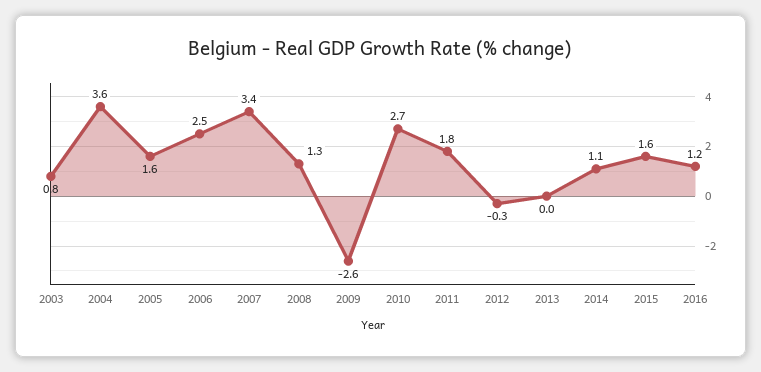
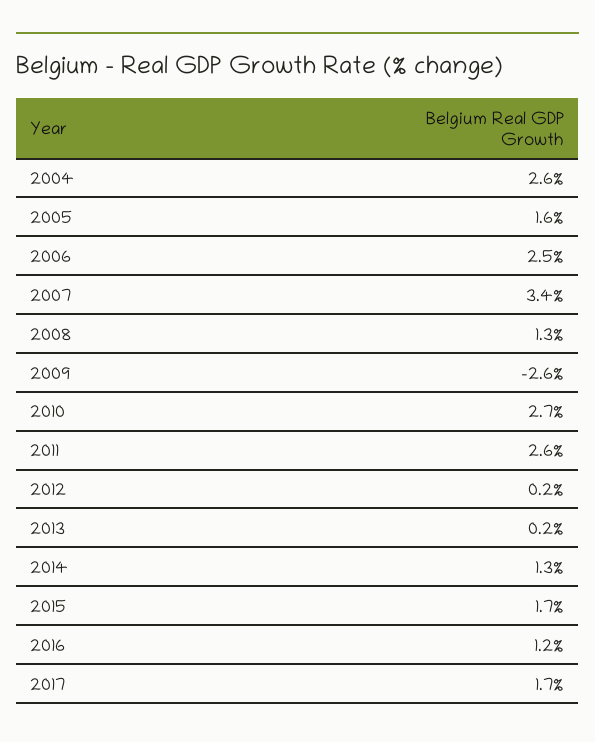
2003: 0.8 -> none
2004: 3.6 -> 2.6
2011: 1.8 -> 2.6
2012: -0.3 -> 0.2
2013: 0 -> 0.2
2014: 1.1 -> 1.3
2015: 1.6 -> 1.7
2017: none -> 1.7

